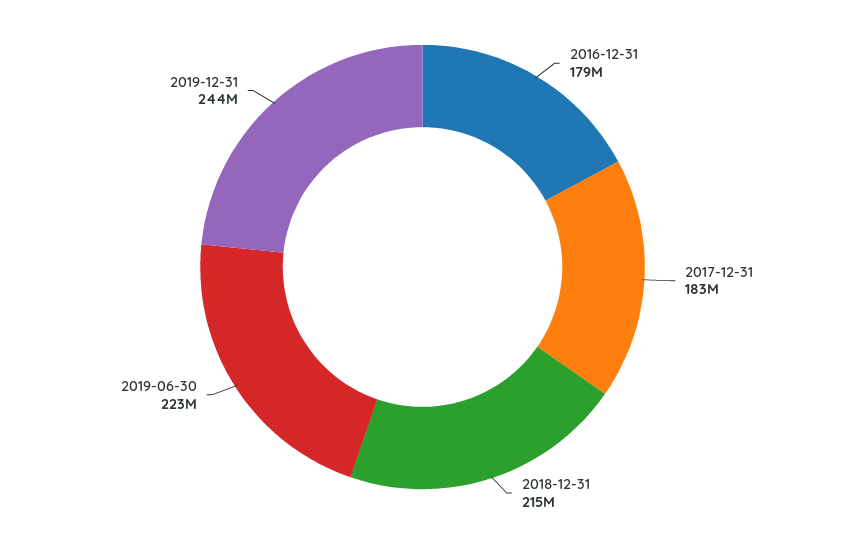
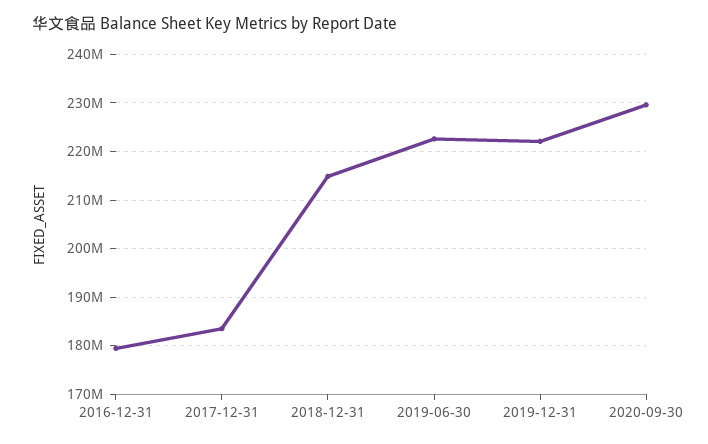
2019-12-31: 244000000 -> 222000000
2020-09-30: none -> 230000000

